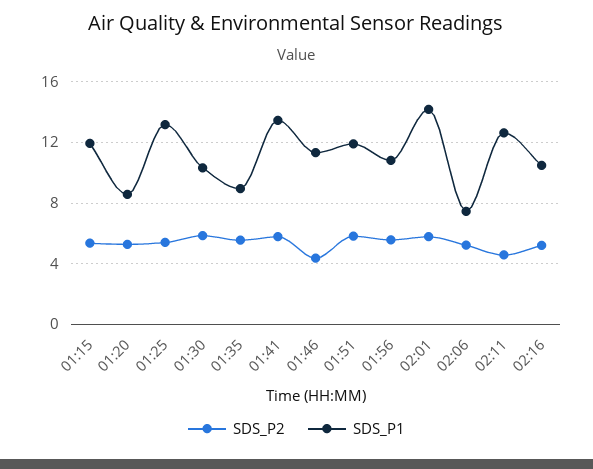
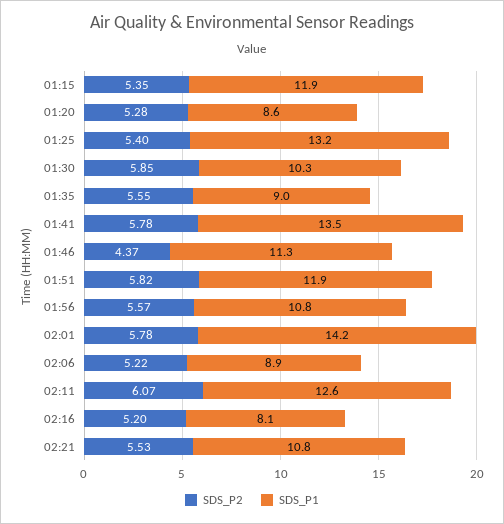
SDS_P1, 02:06: 7.5 -> 8.9
SDS_P2, 02:11: 4.5 -> 6.07
SDS_P1, 02:16: 10.5 -> 8.1
SDS_P2, 02:21: none -> 5.53
SDS_P1, 02:21: none -> 10.8

